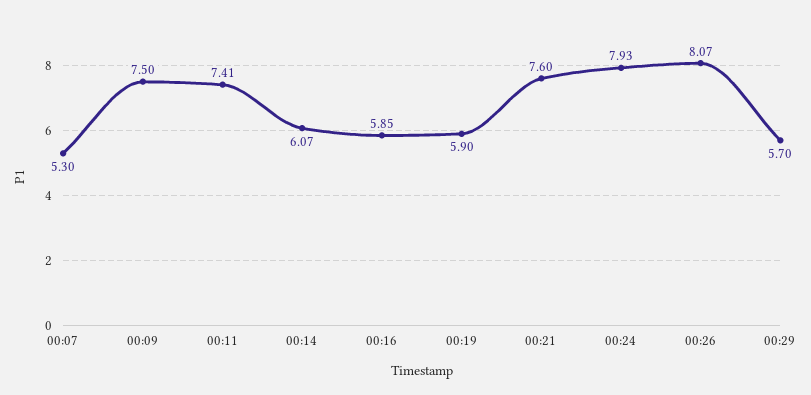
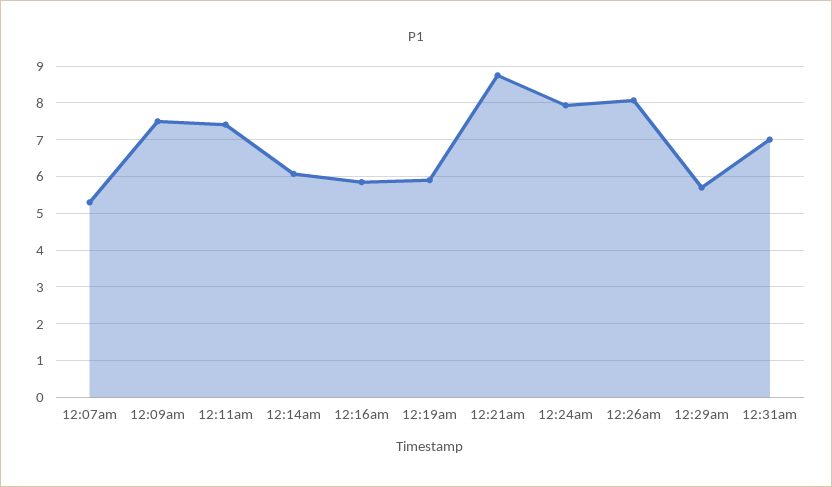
00:21: 7.6 -> 8.8
12:31am: none -> 7

